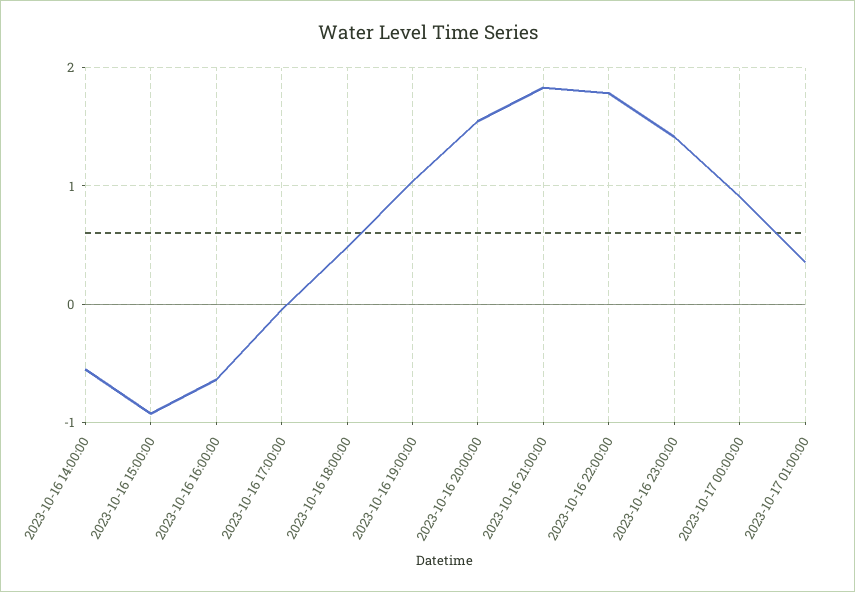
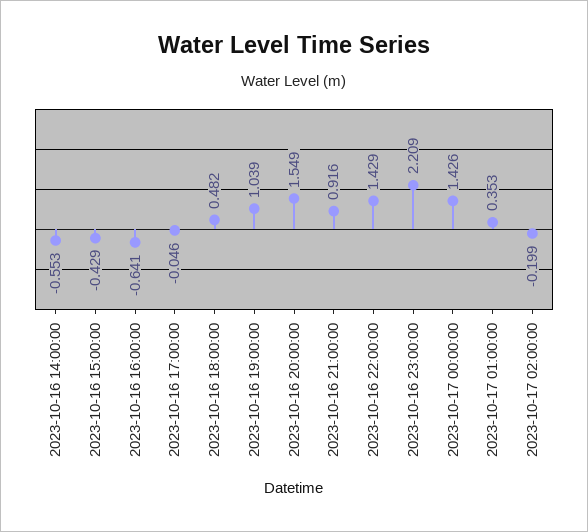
2023-10-16 15:00:00: -0.9 -> -0.429
2023-10-16 21:00:00: 1.8 -> 0.916
2023-10-16 22:00:00: 1.8 -> 1.429
2023-10-16 23:00:00: 1.4 -> 2.209
2023-10-17 00:00:00: 0.9 -> 1.426
2023-10-17 02:00:00: none -> -0.199

